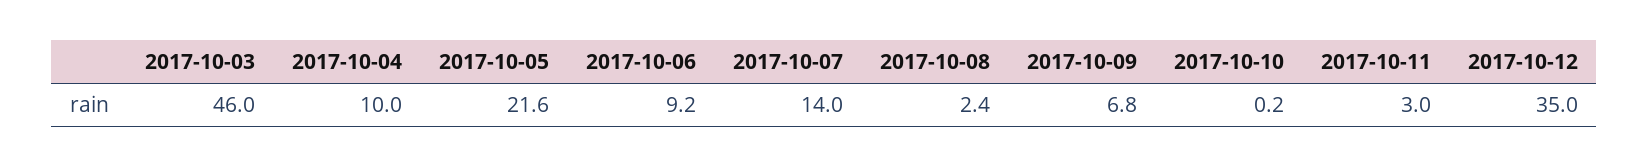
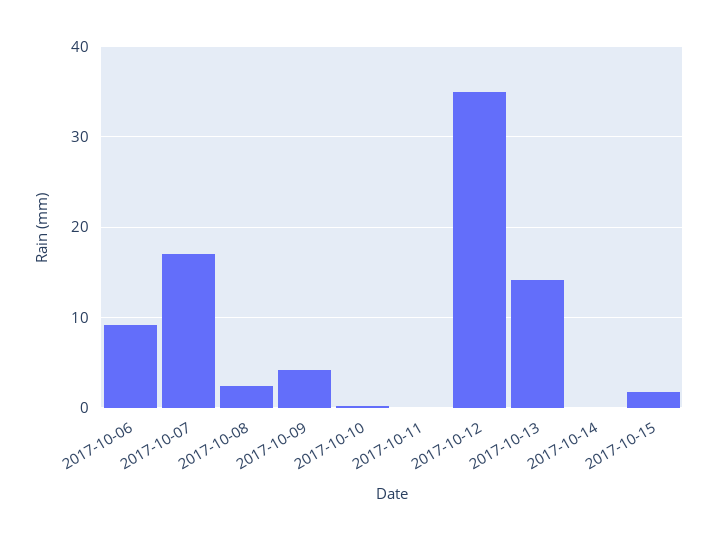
2017-10-03: 46 -> none
2017-10-04: 10 -> none
2017-10-05: 21.6 -> none
2017-10-07: 14 -> 17
2017-10-09: 6.8 -> 4
2017-10-11: 3 -> 0
2017-10-13: none -> 14
2017-10-14: none -> 0
2017-10-15: none -> 2

